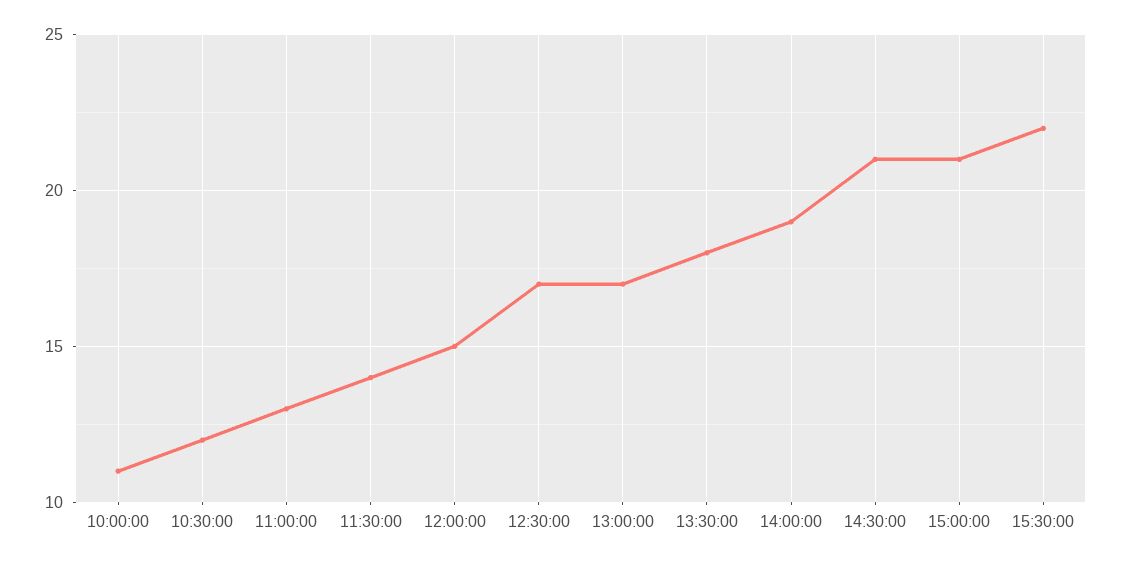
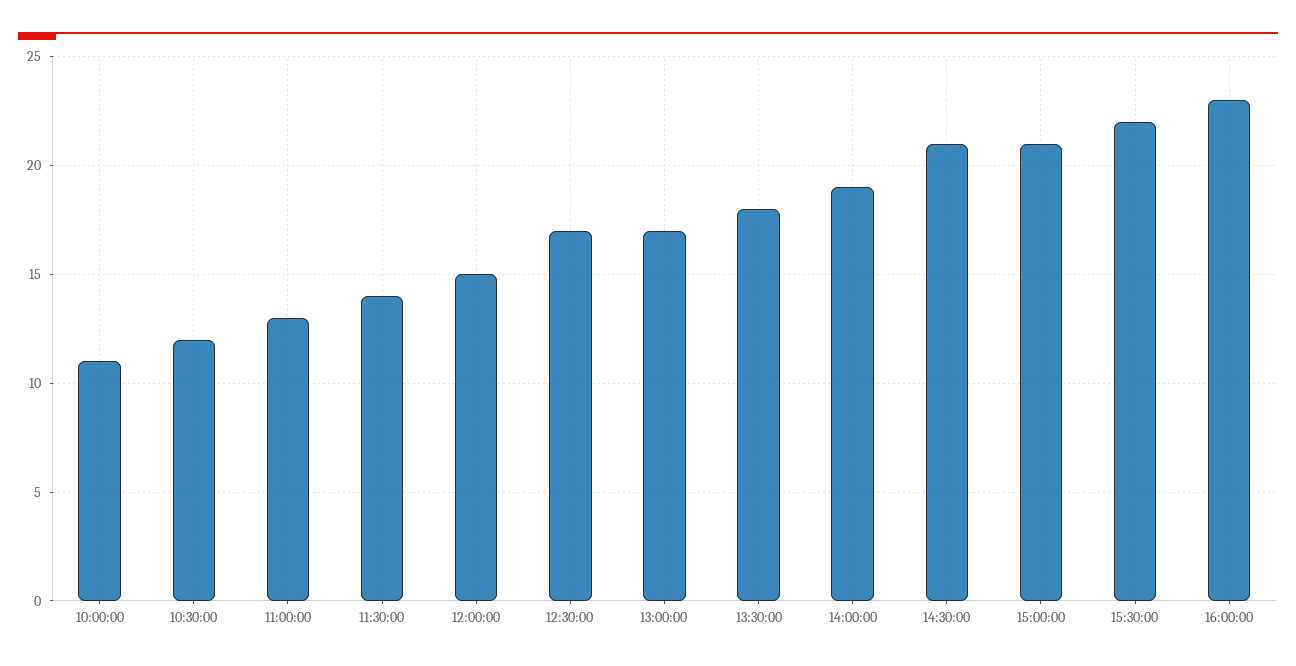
16:00:00: none -> 23

